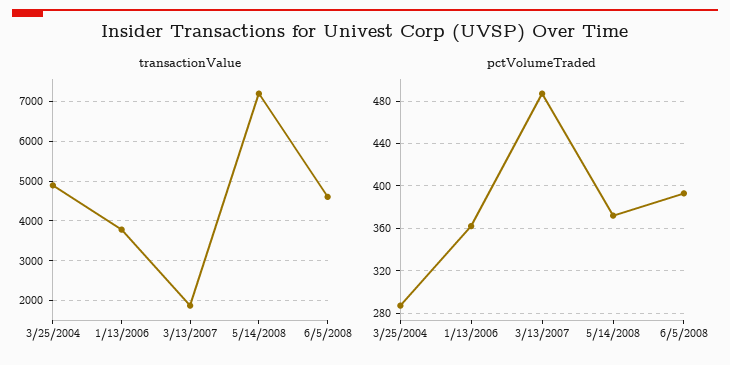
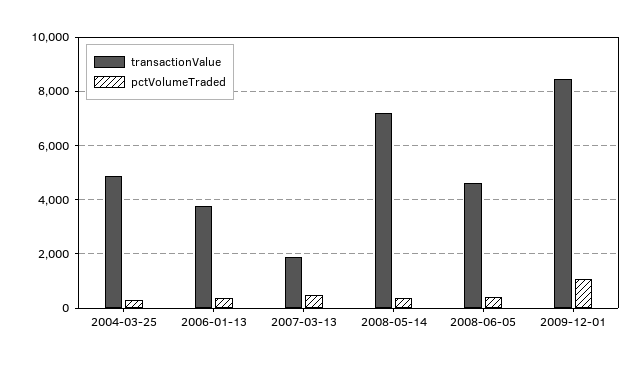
transactionValue, 2009-12-01: none -> 8500
pctVolumeTraded, 2009-12-01: none -> 1000

